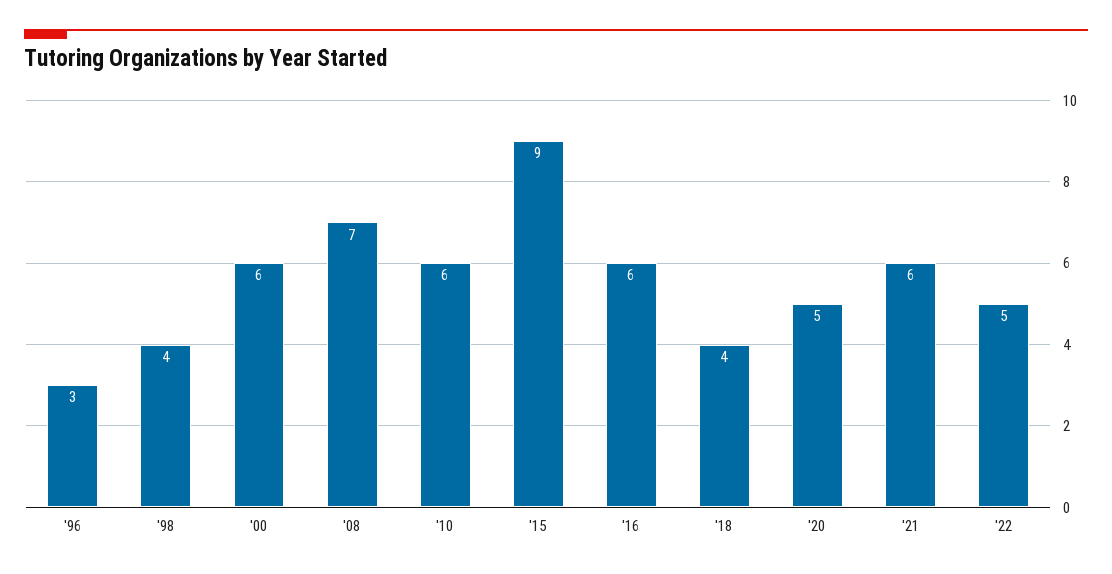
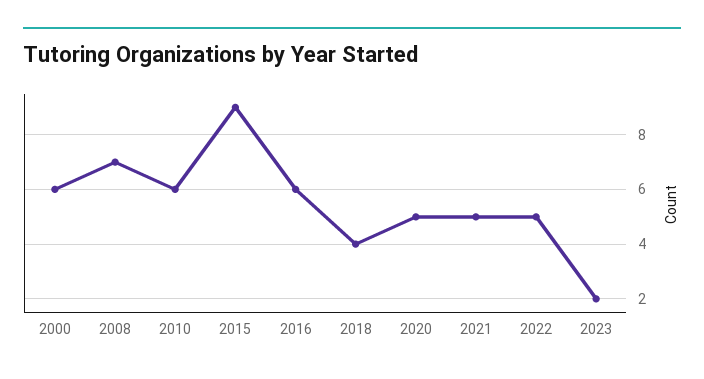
'96: 3 -> none
'98: 4 -> none
'21: 6 -> 5
2023: none -> 2

